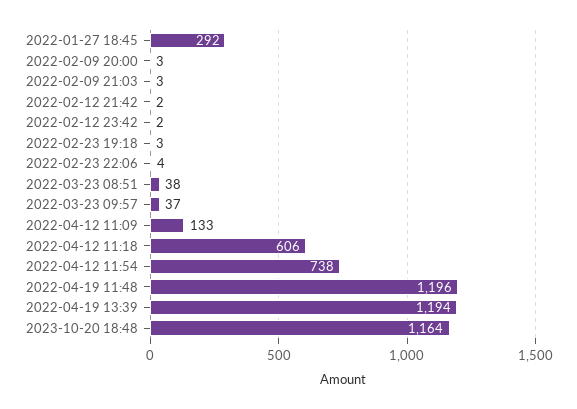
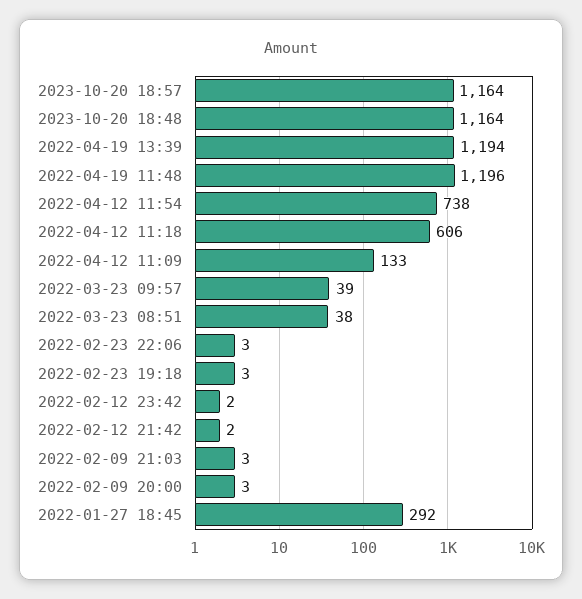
2022-02-23 22:06: 4 -> 3
2022-03-23 09:57: 37 -> 39
2023-10-20 18:57: none -> 1164

